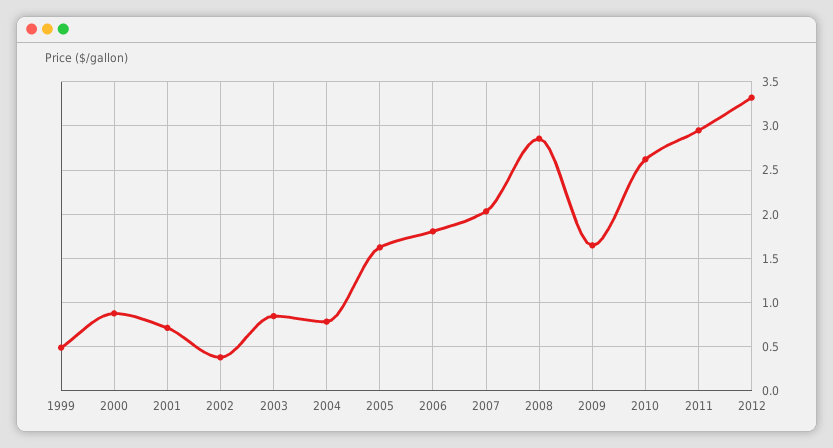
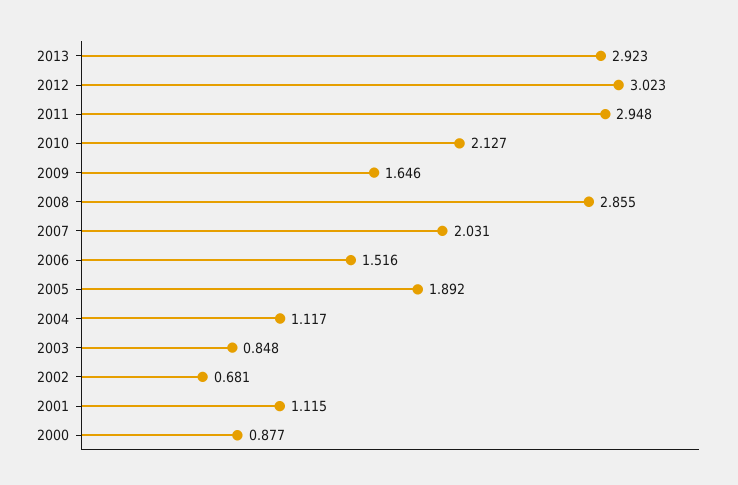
1999: 0.5 -> none
2001: 0.7 -> 1.115
2002: 0.4 -> 0.681
2004: 0.8 -> 1.117
2005: 1.6 -> 1.892
2006: 1.8 -> 1.516
2010: 2.6 -> 2.127
2012: 3.3 -> 3.023
2013: none -> 2.923

